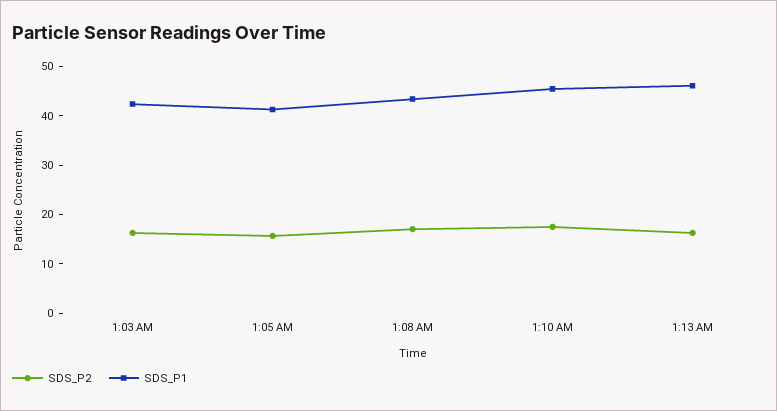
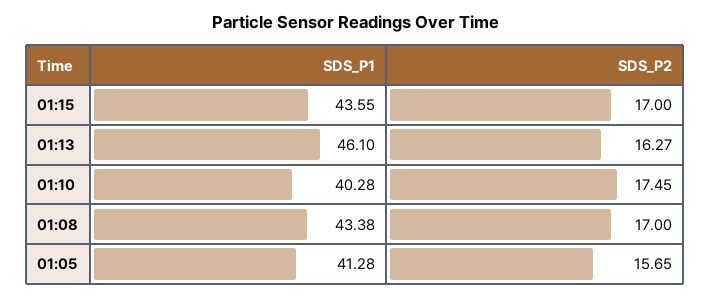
SDS_P2, 1:03 AM: 16 -> none
SDS_P1, 1:03 AM: 42 -> none
SDS_P1, 1:10 AM: 46 -> 40.28
SDS_P1, 01:15: none -> 43.55
SDS_P2, 01:15: none -> 17

